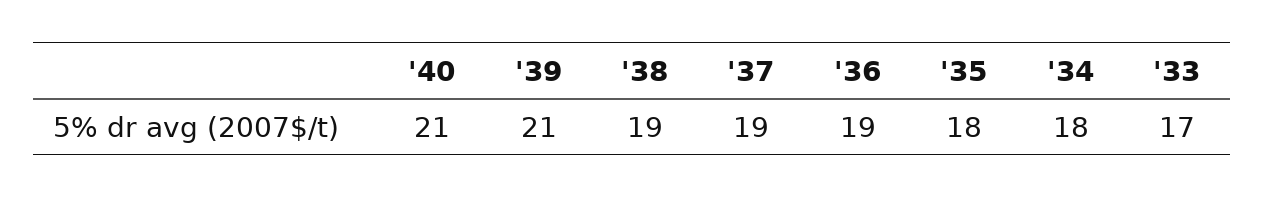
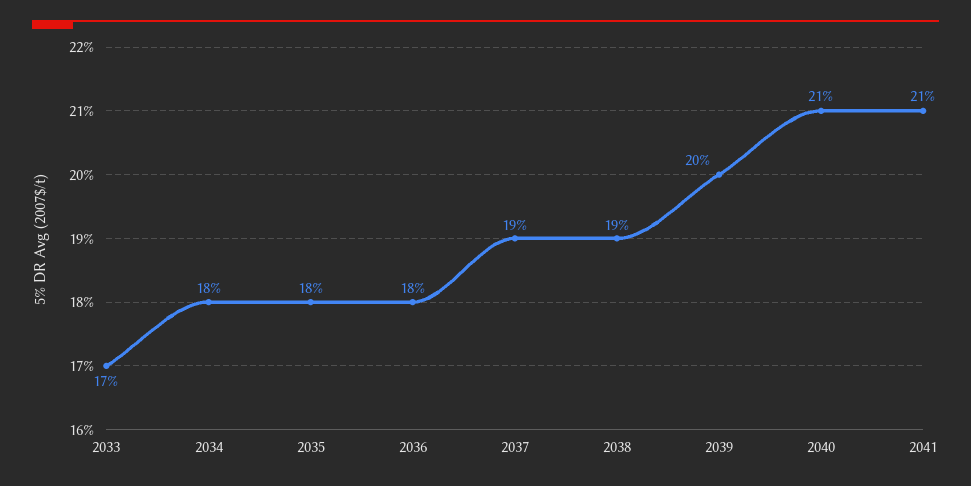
'39: 21 -> 20
'36: 19 -> 18
2041: none -> 21

